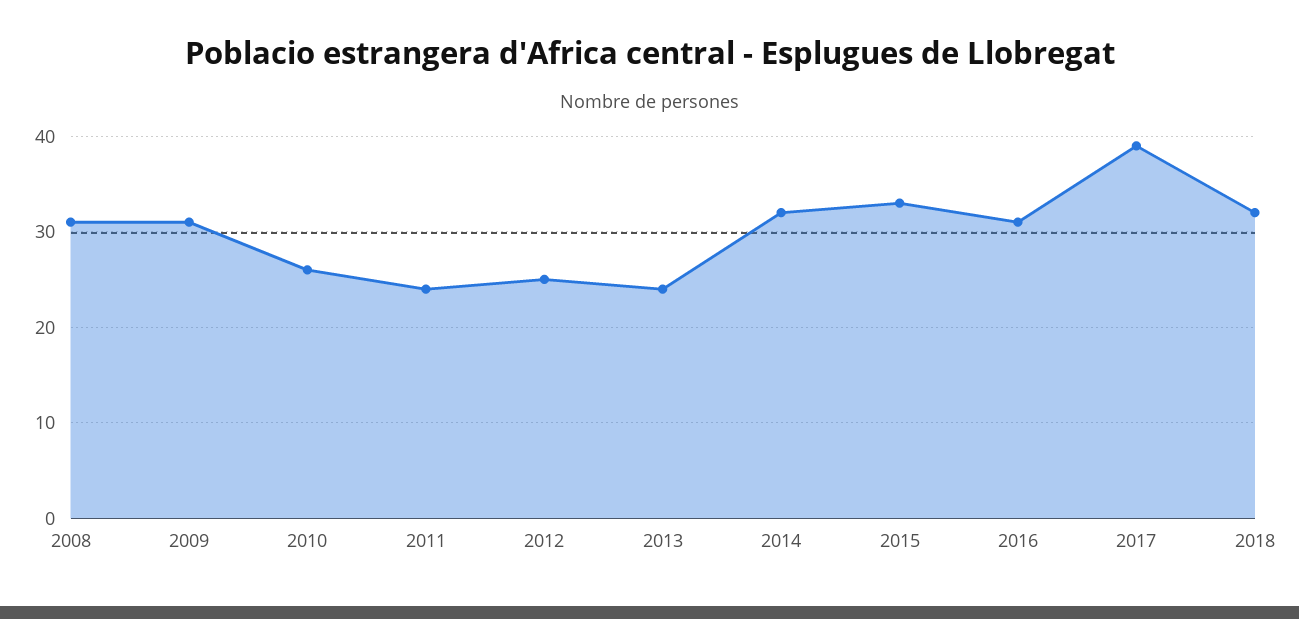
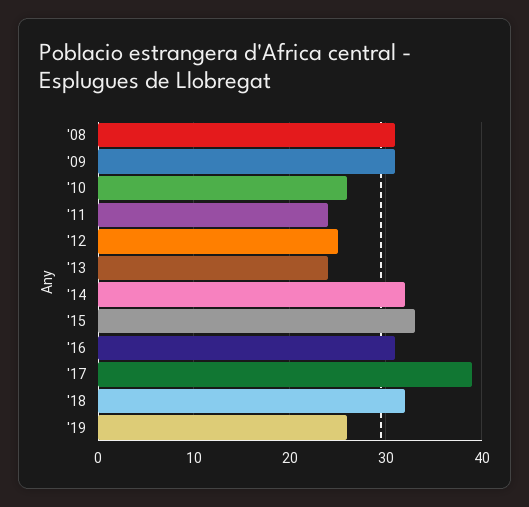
'19: none -> 26

